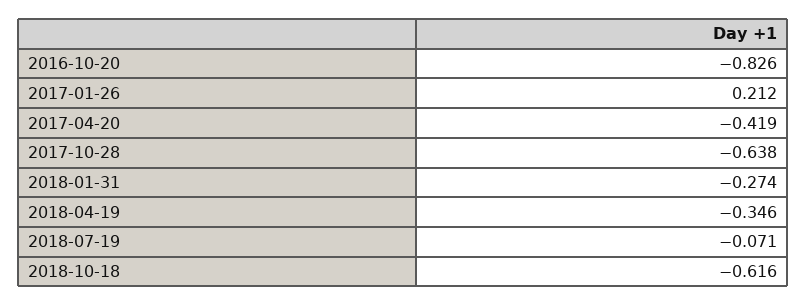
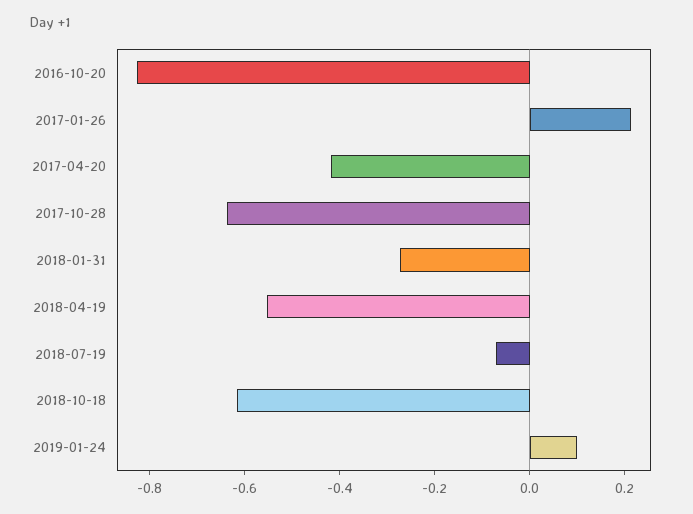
2018-04-19: -0.346 -> -0.55
2019-01-24: none -> 0.1

